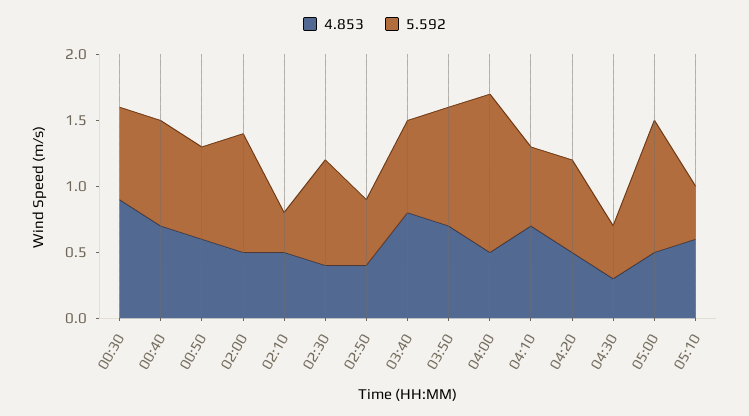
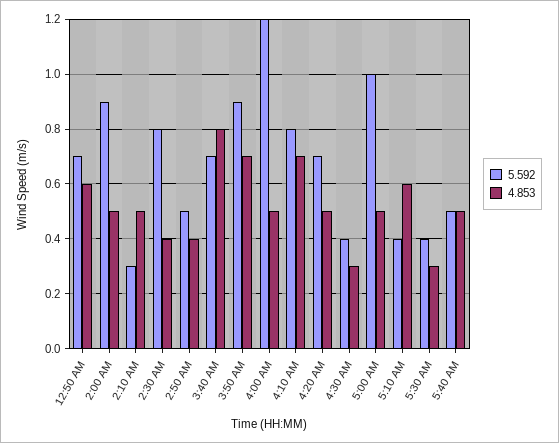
4.853, 00:30: 0.9 -> none
5.592, 00:30: 0.7 -> none
4.853, 00:40: 0.7 -> none
5.592, 00:40: 0.8 -> none
5.592, 04:10: 0.6 -> 0.8
5.592, 5:30 AM: none -> 0.4
4.853, 5:30 AM: none -> 0.3
5.592, 5:40 AM: none -> 0.5
4.853, 5:40 AM: none -> 0.5

